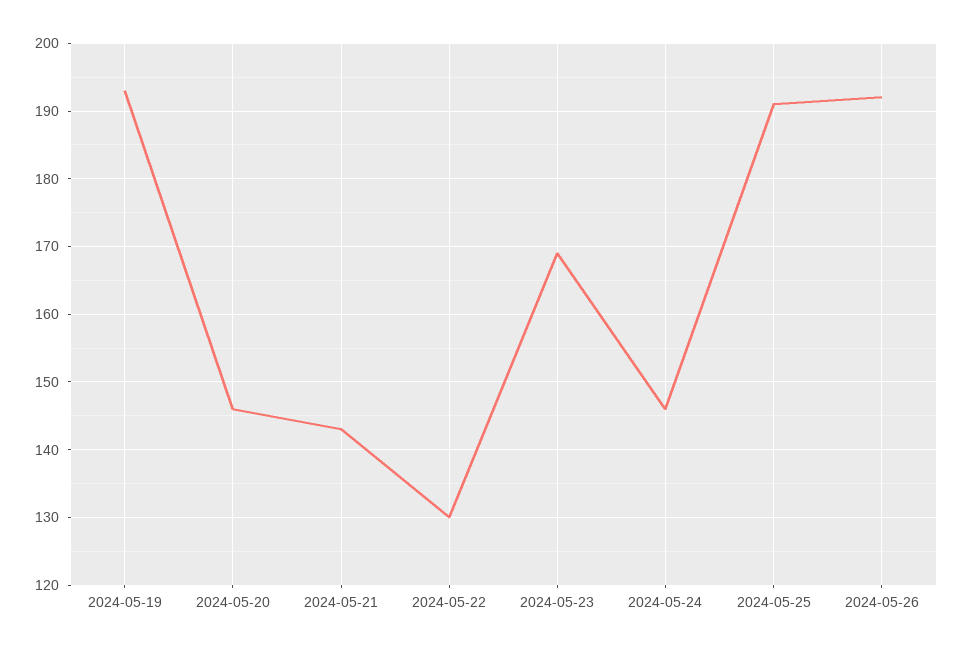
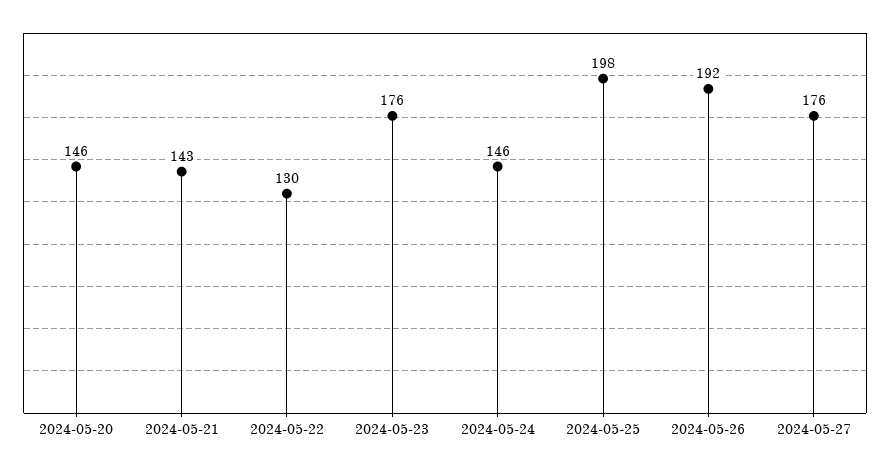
2024-05-19: 193 -> none
2024-05-23: 169 -> 176
2024-05-25: 191 -> 198
2024-05-27: none -> 176

